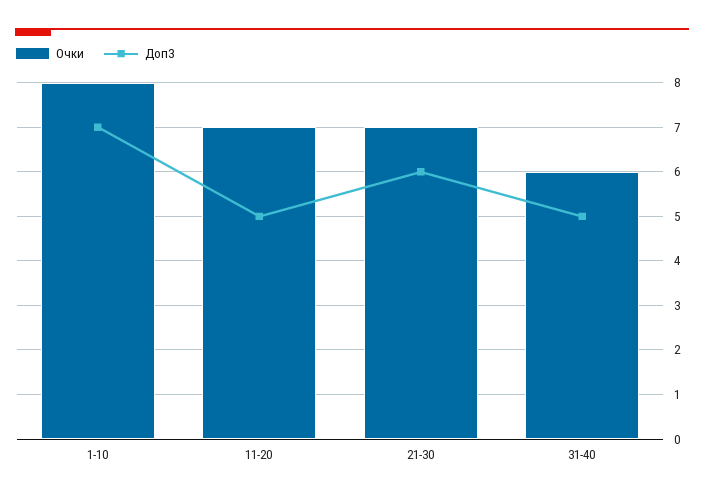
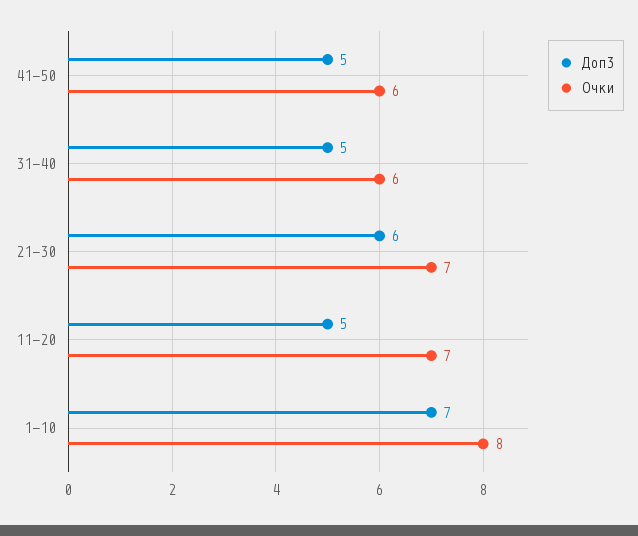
Доп3, 41-50: none -> 5
Очки, 41-50: none -> 6

